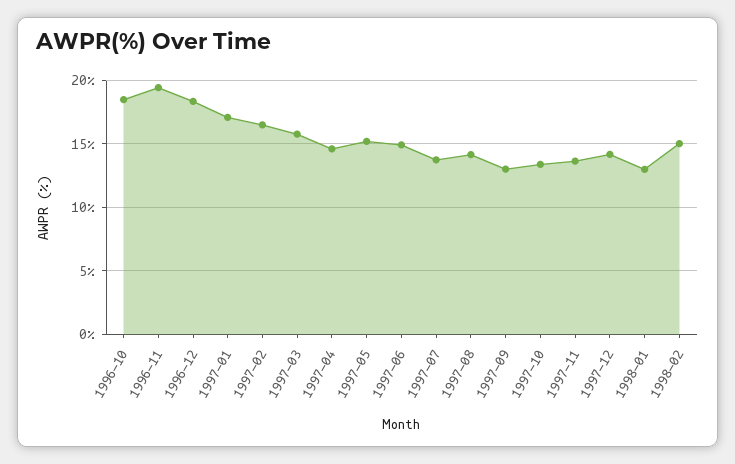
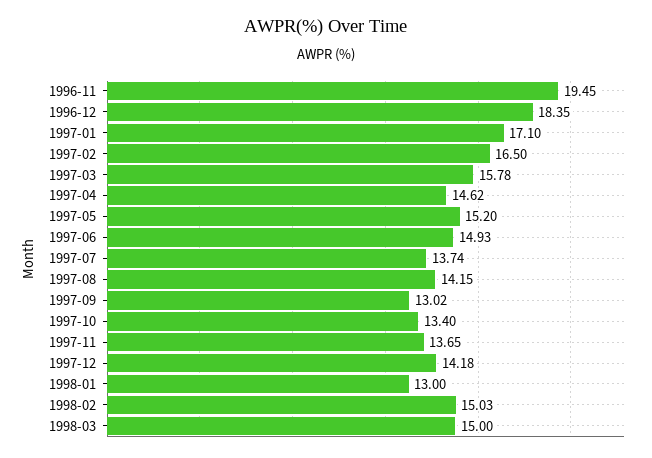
1996-10: 18.5 -> none
1998-03: none -> 15

